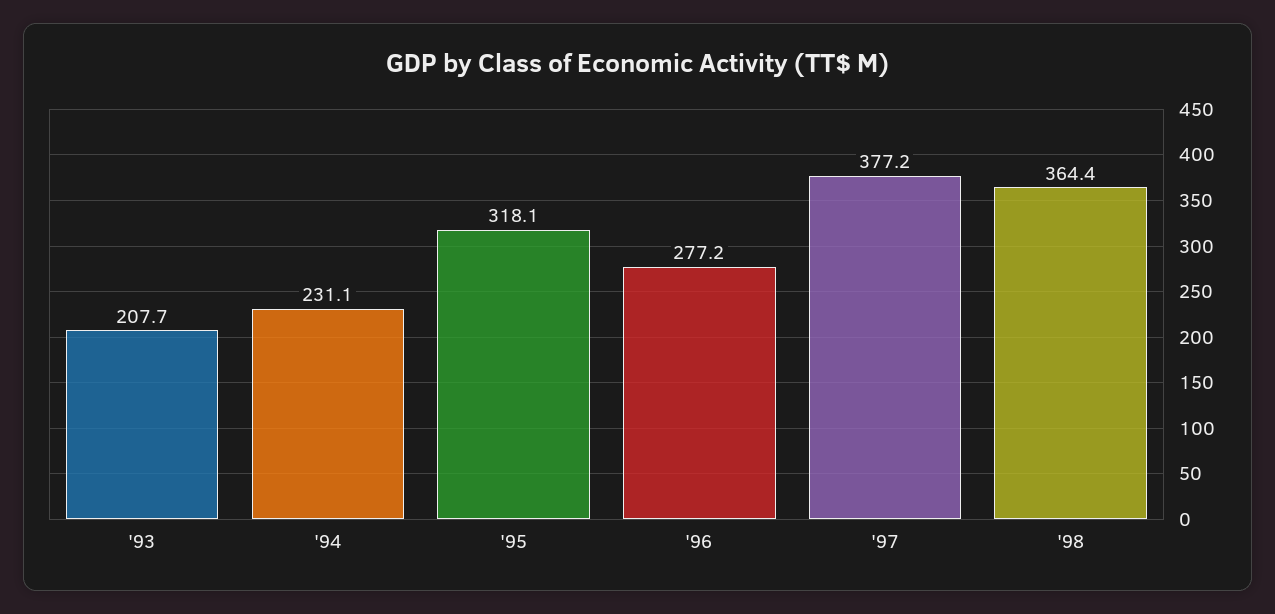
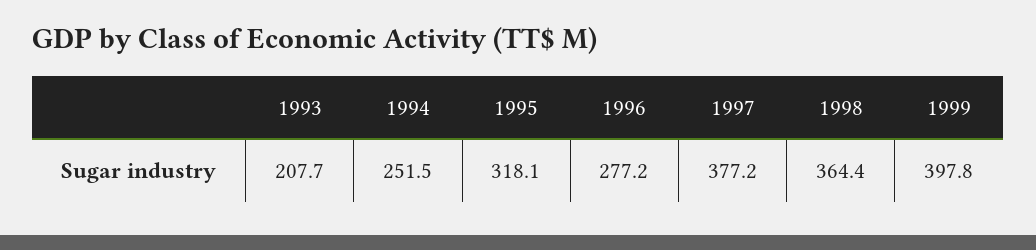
'94: 231.1 -> 251.5
1999: none -> 397.8

